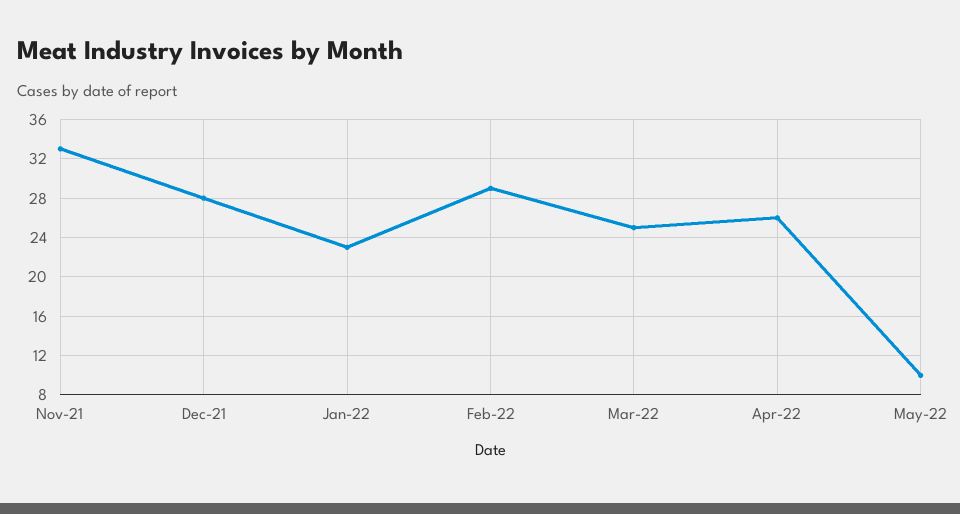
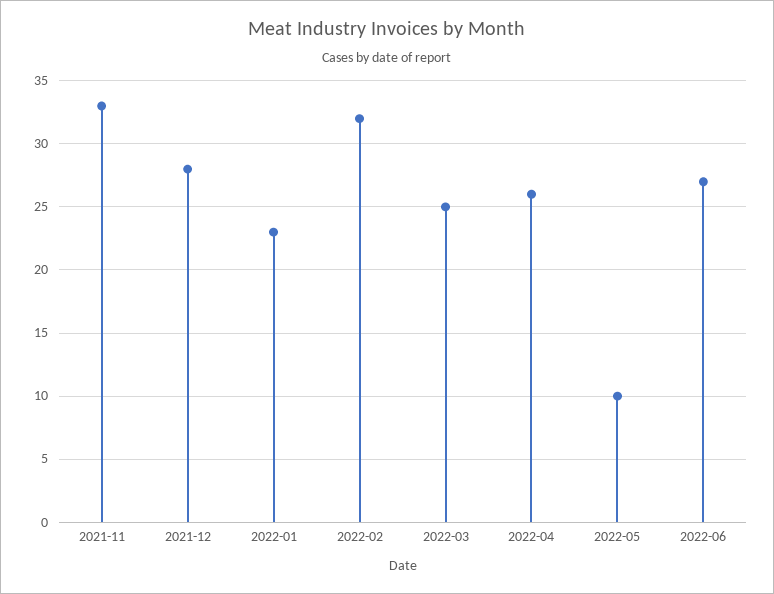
Feb-22: 29 -> 32
2022-06: none -> 27

